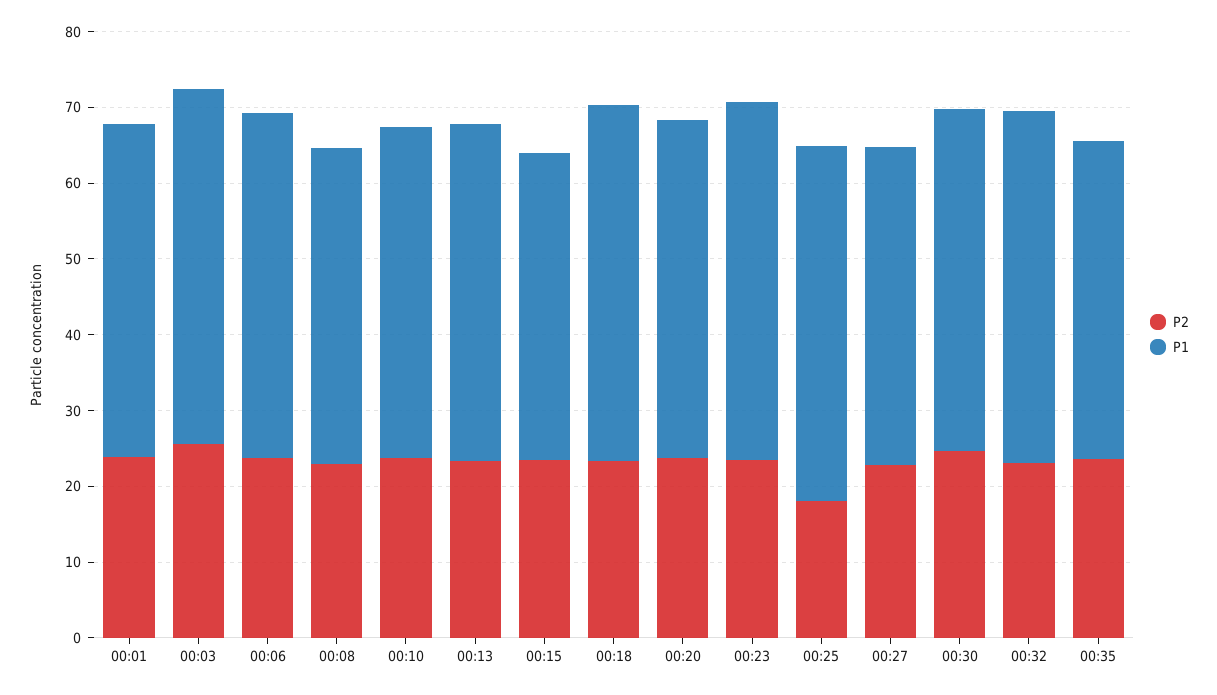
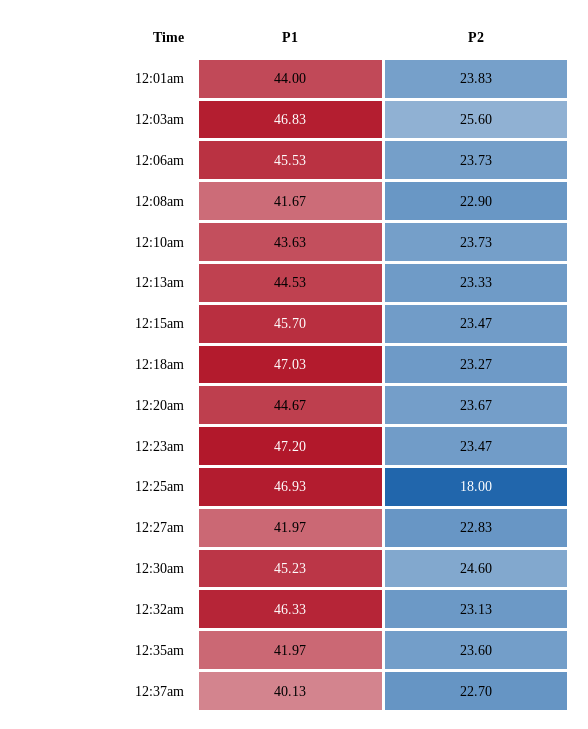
P1, 00:15: 40 -> 45.7
P1, 12:37am: none -> 40.13
P2, 12:37am: none -> 22.7

